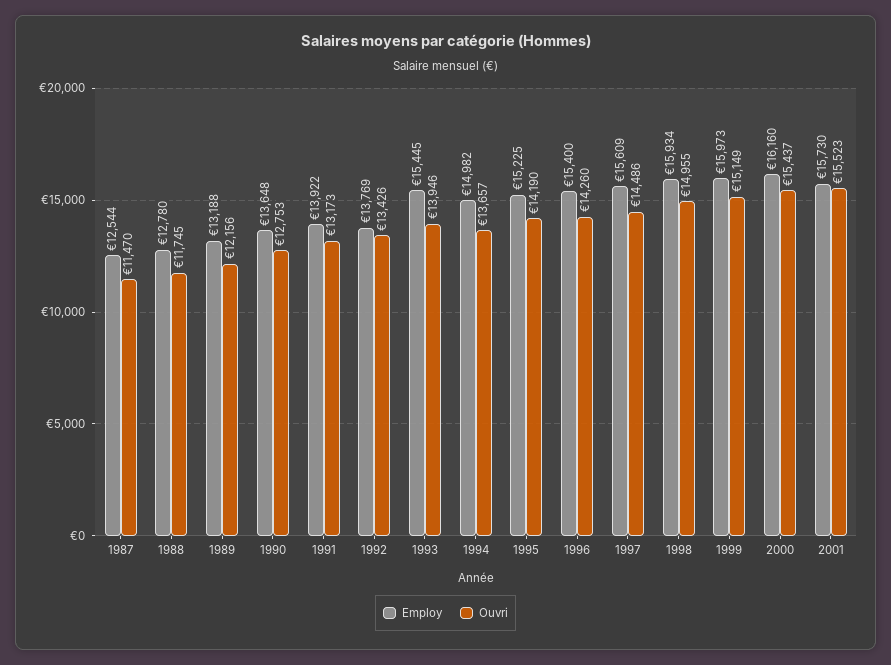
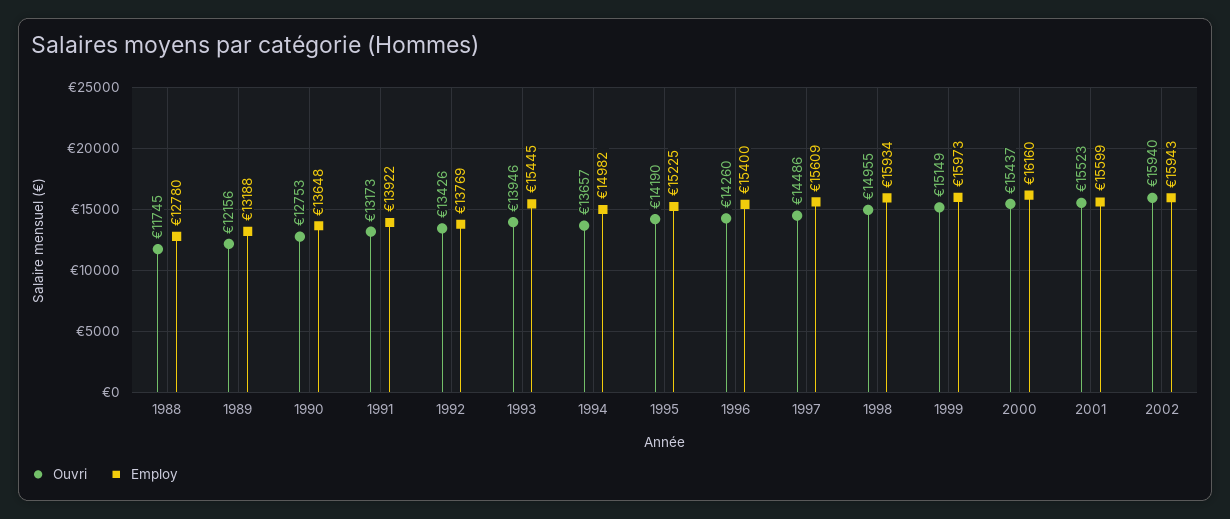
Employ, 1987: 12544 -> none
Ouvri, 1987: 11470 -> none
Employ, 2001: 15730 -> 15599
Ouvri, 2002: none -> 15940
Employ, 2002: none -> 15943

